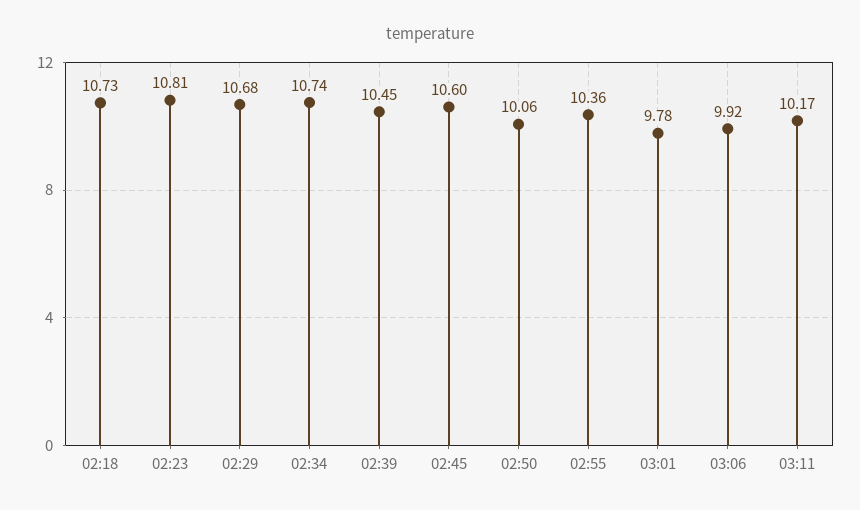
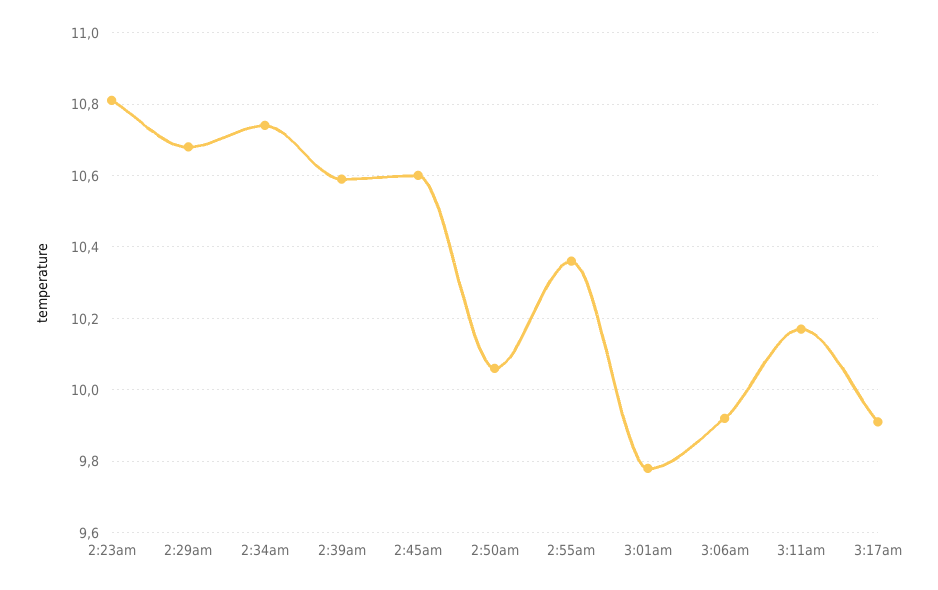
02:18: 10.73 -> none
02:39: 10.45 -> 10.6
3:17am: none -> 9.9

